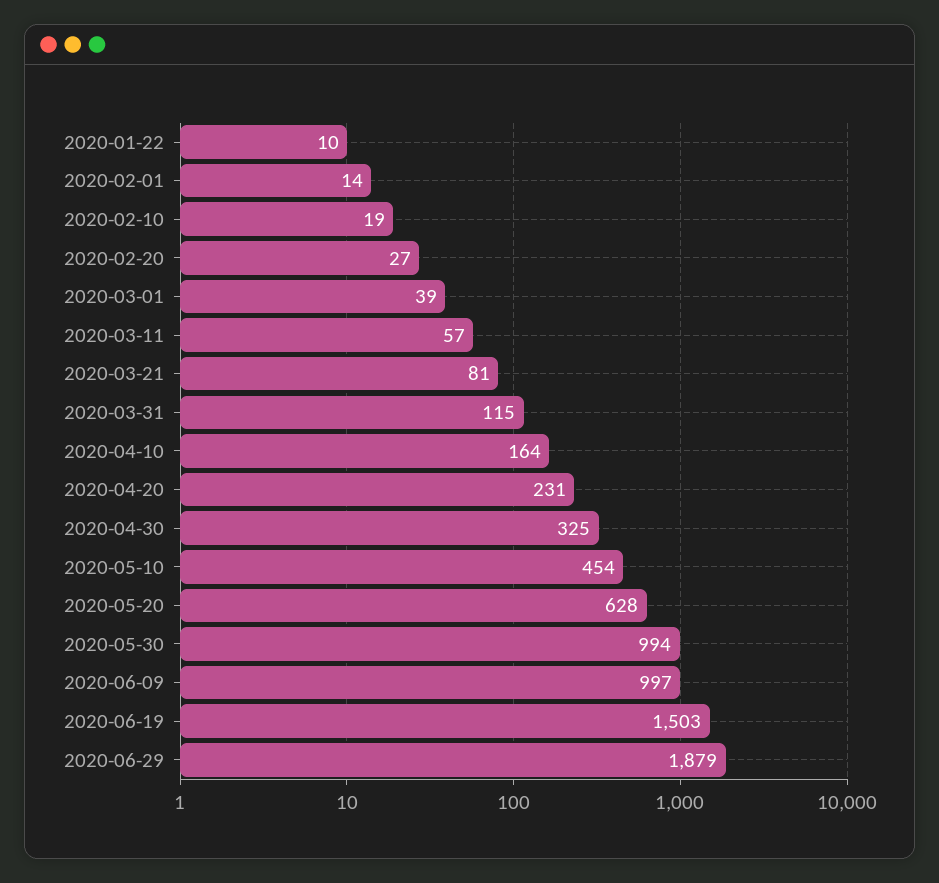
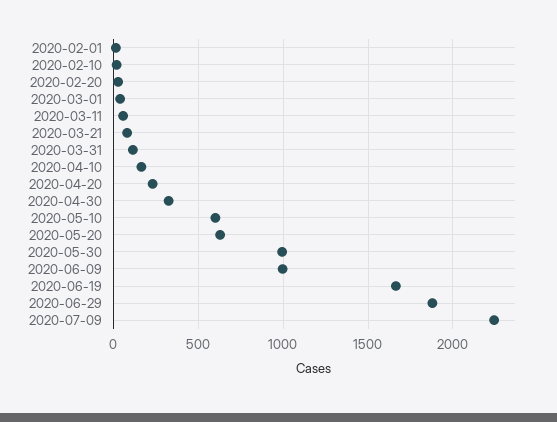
2020-01-22: 10 -> none
2020-05-10: 454 -> 600
2020-06-19: 1503 -> 1650
2020-07-09: none -> 2250

